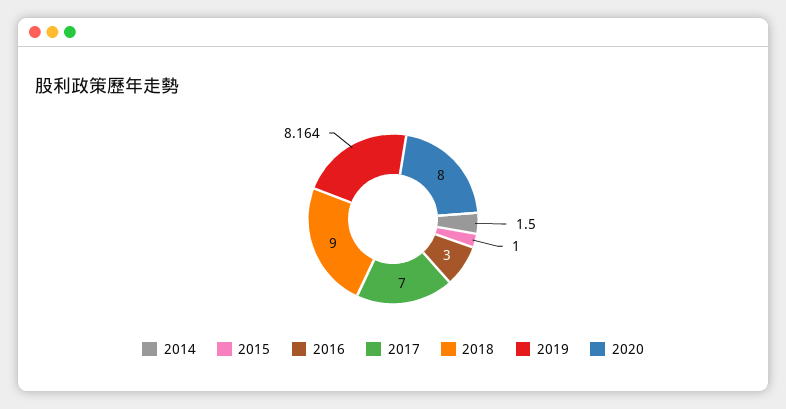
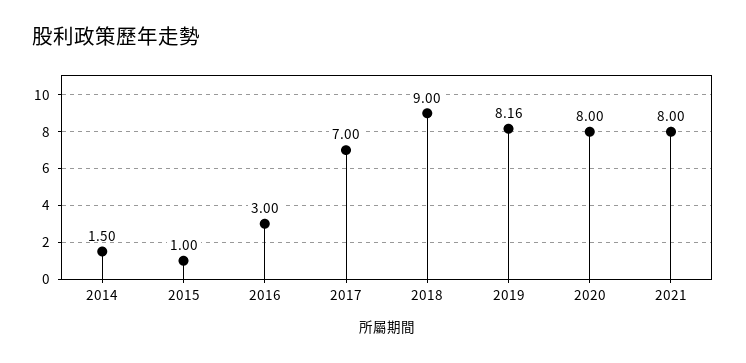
2021: none -> 8

